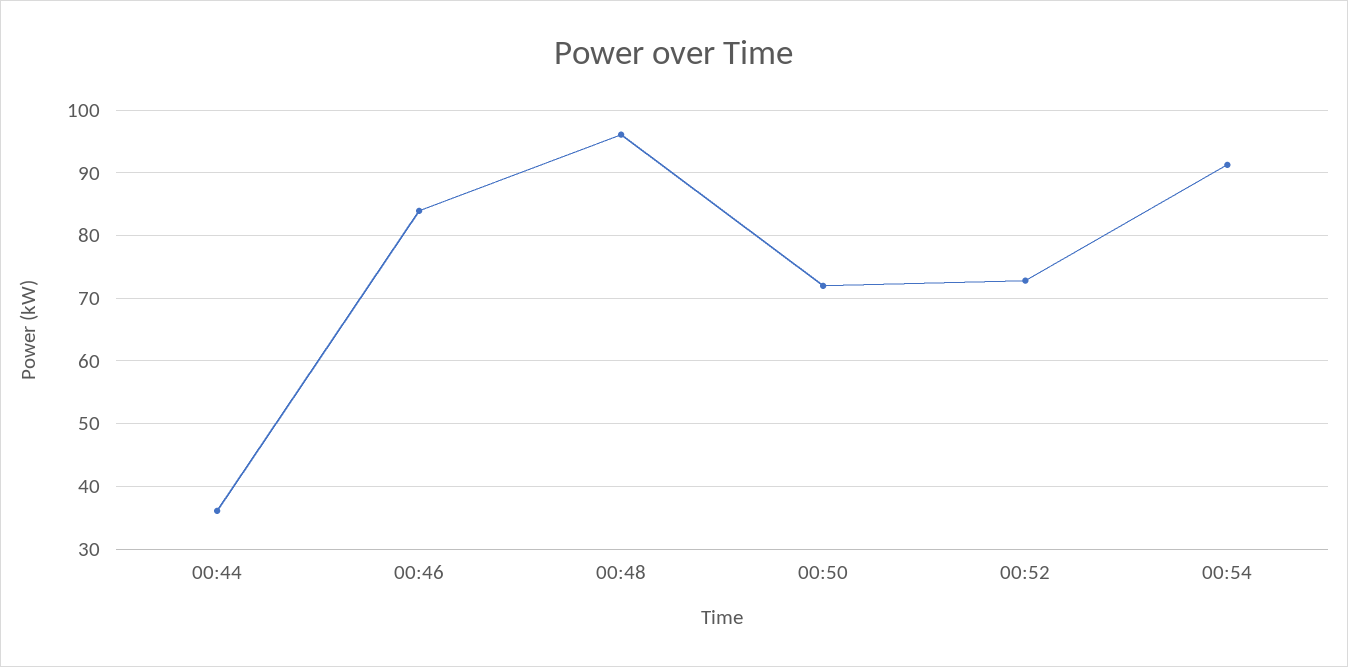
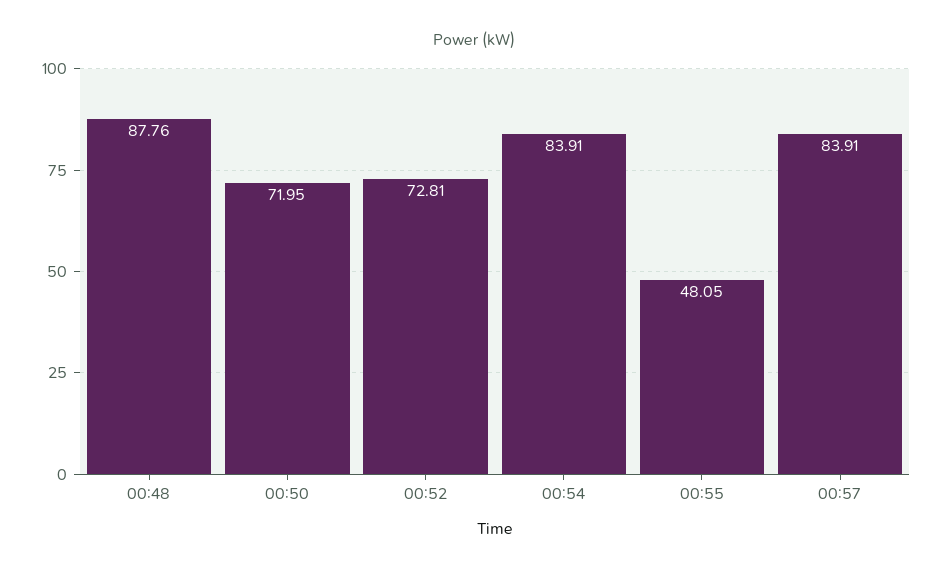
00:44: 36 -> none
00:46: 84 -> none
00:48: 96 -> 87.76
00:54: 91 -> 83.91
00:55: none -> 48.05
00:57: none -> 83.91

